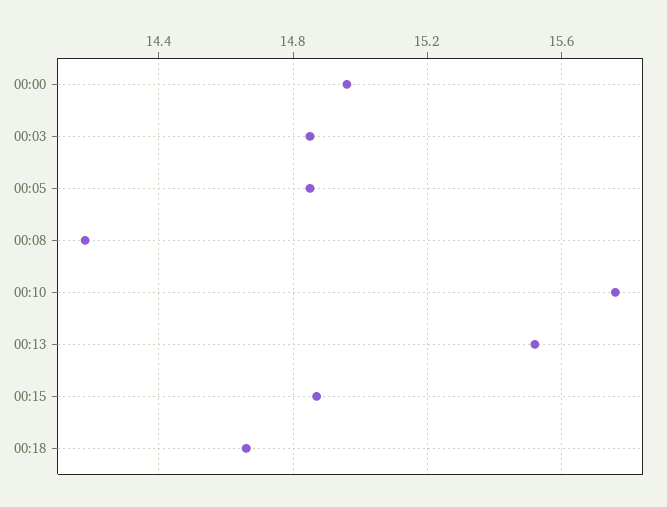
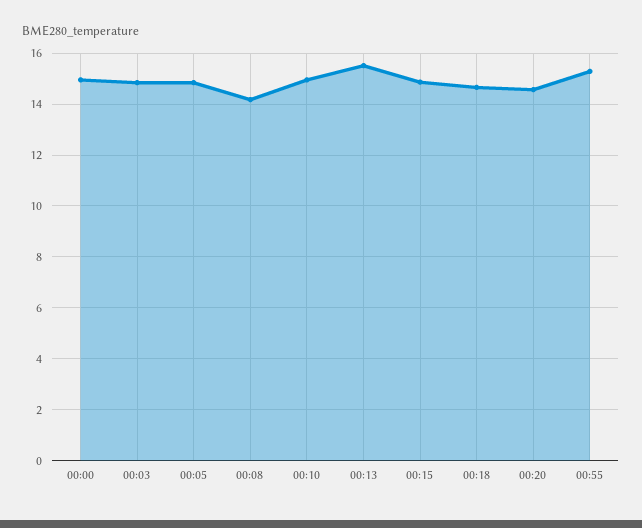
00:10: 15.75 -> 15
00:20: none -> 14.5
00:55: none -> 15.25

